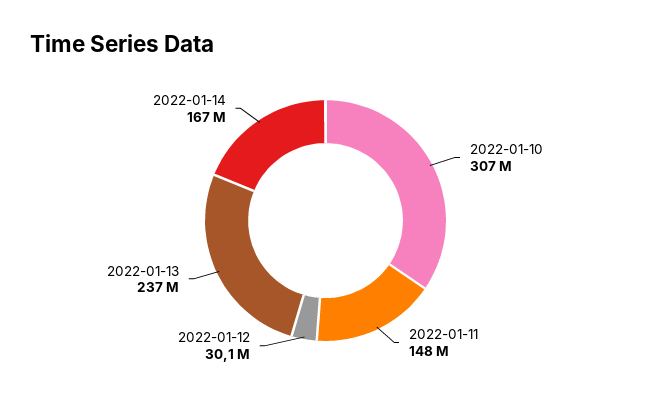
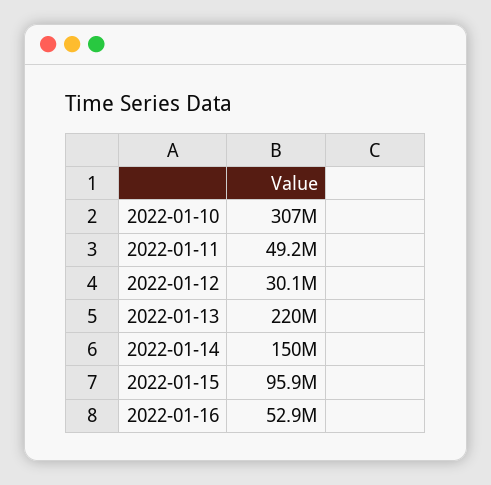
2022-01-11: 148000000 -> 49200000
2022-01-13: 237000000 -> 220000000
2022-01-14: 167000000 -> 150000000
2022-01-15: none -> 95900000
2022-01-16: none -> 52900000

